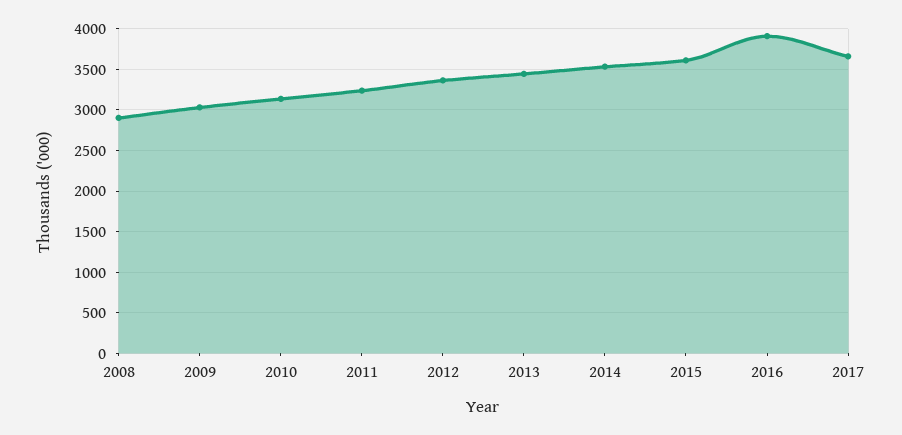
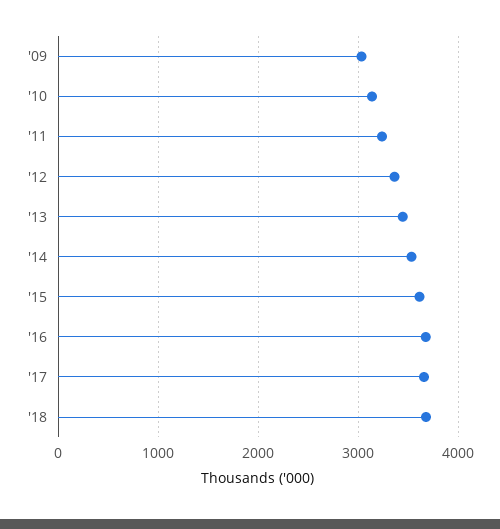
2008: 2900 -> none
2016: 3900 -> 3700
'18: none -> 3700

